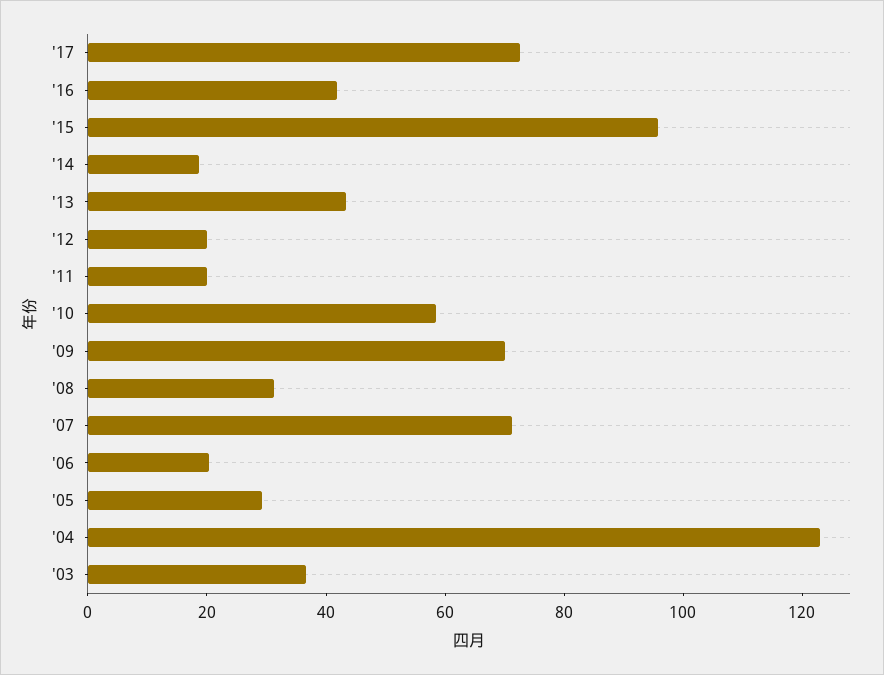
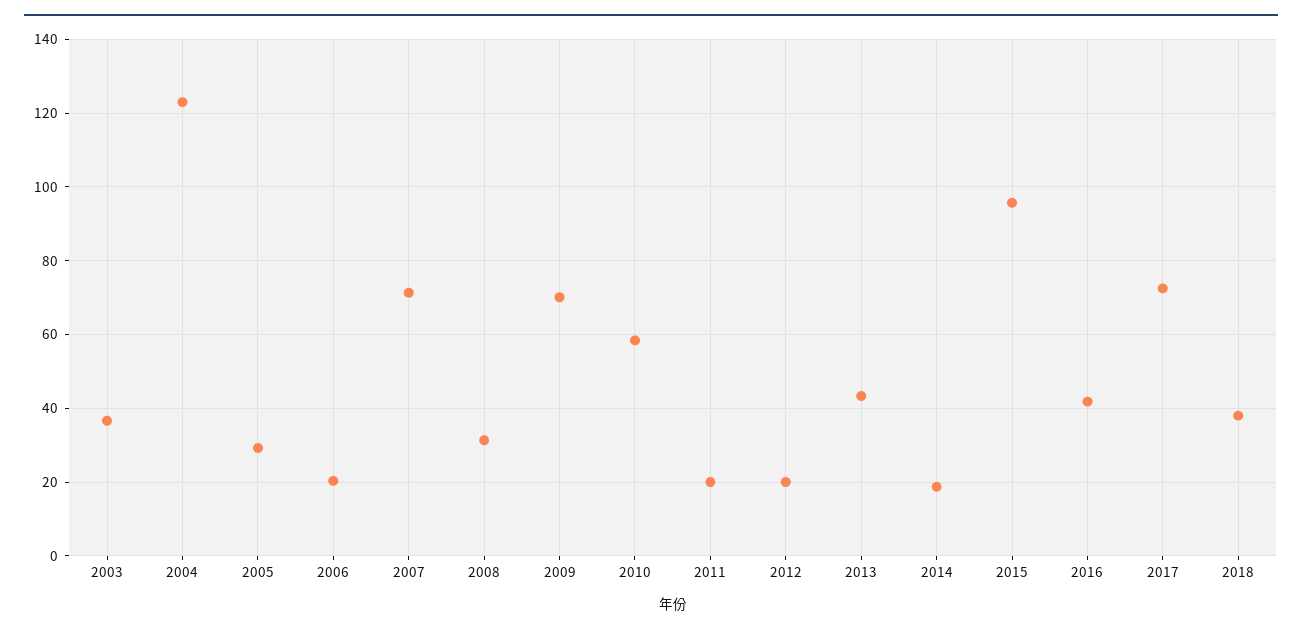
2018: none -> 38

